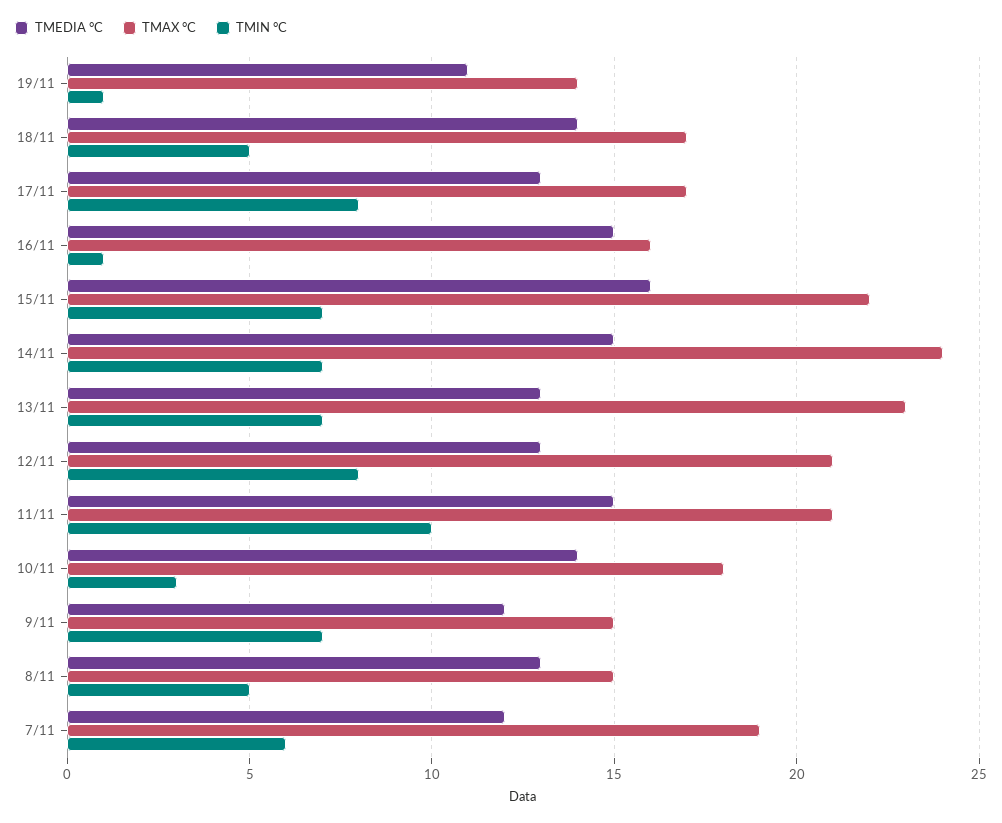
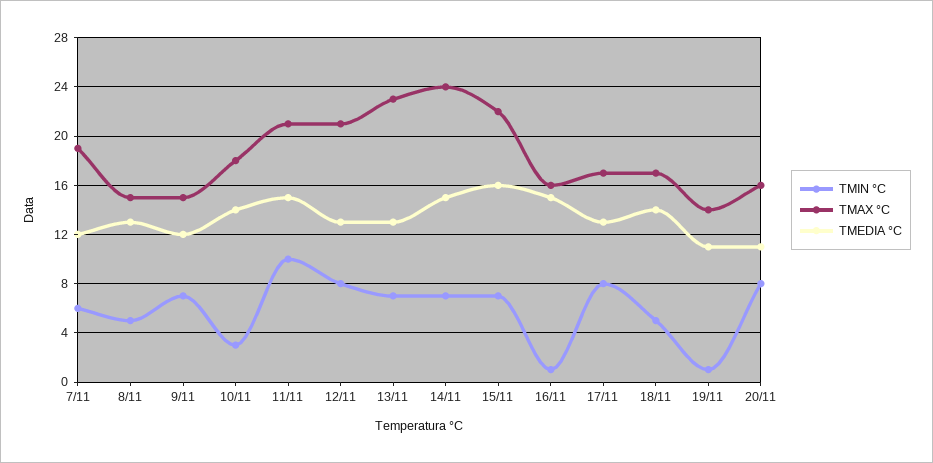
TMIN °C, 20/11: none -> 8
TMAX °C, 20/11: none -> 16
TMEDIA °C, 20/11: none -> 11

